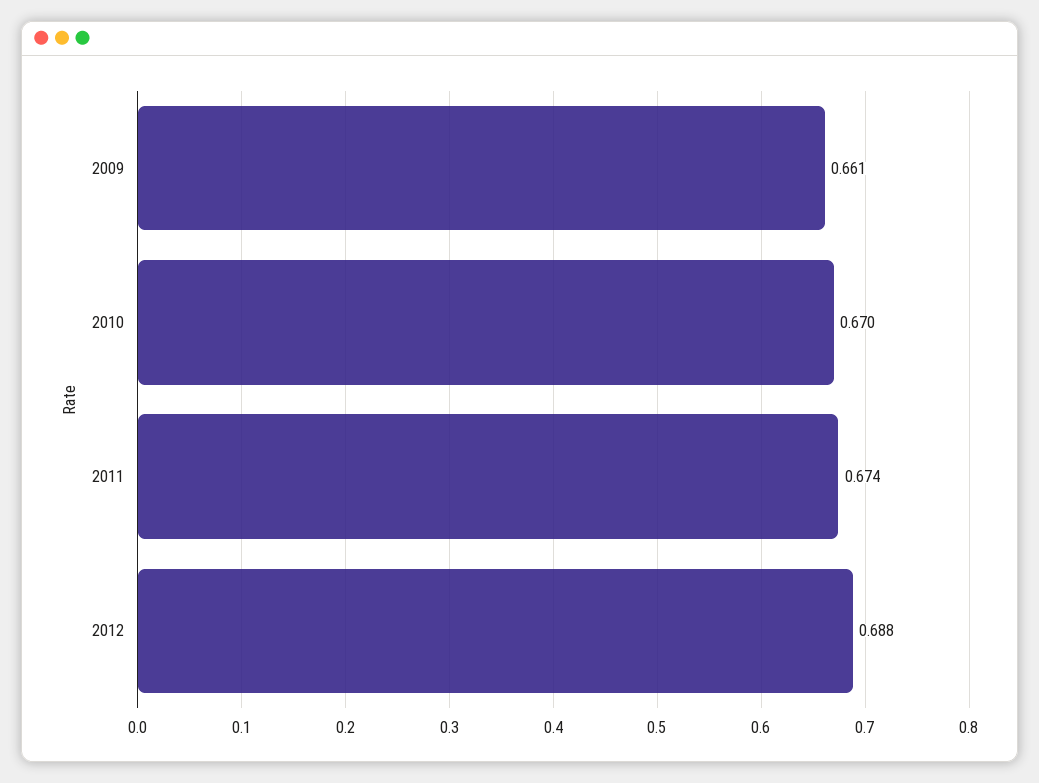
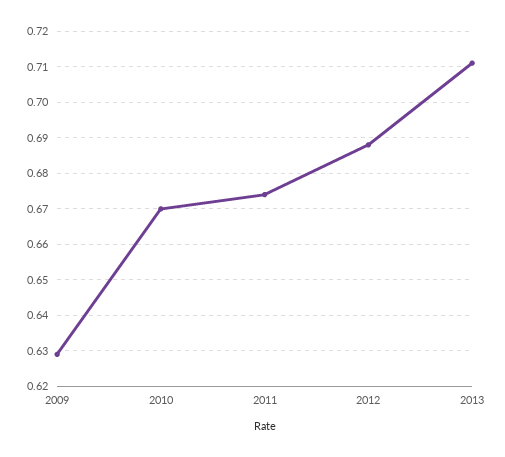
2009: 0.661 -> 0.63
2013: none -> 0.71

